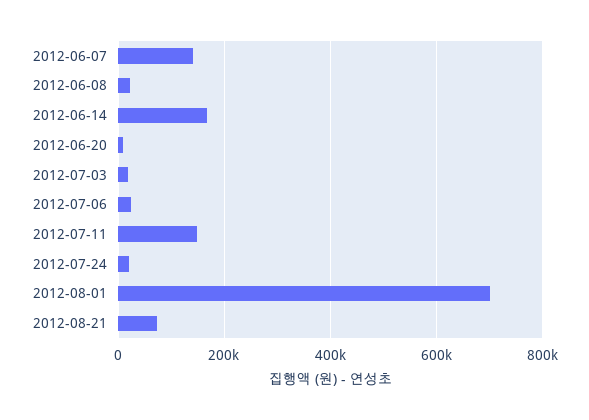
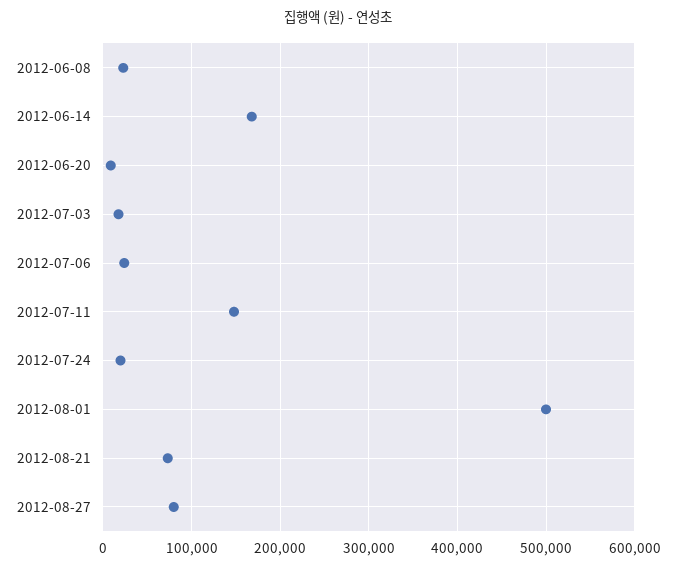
2012-06-07: 140000 -> none
2012-08-01: 700000 -> 500000
2012-08-27: none -> 80000

